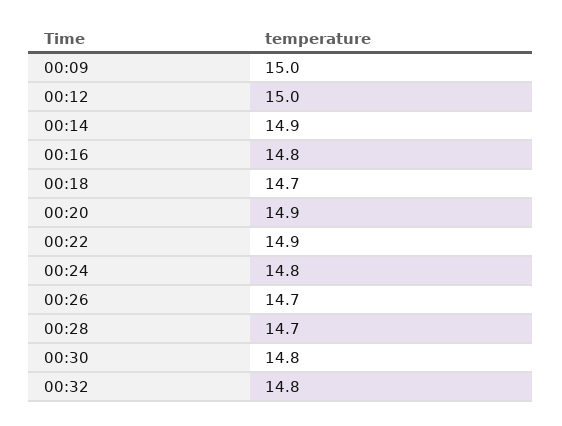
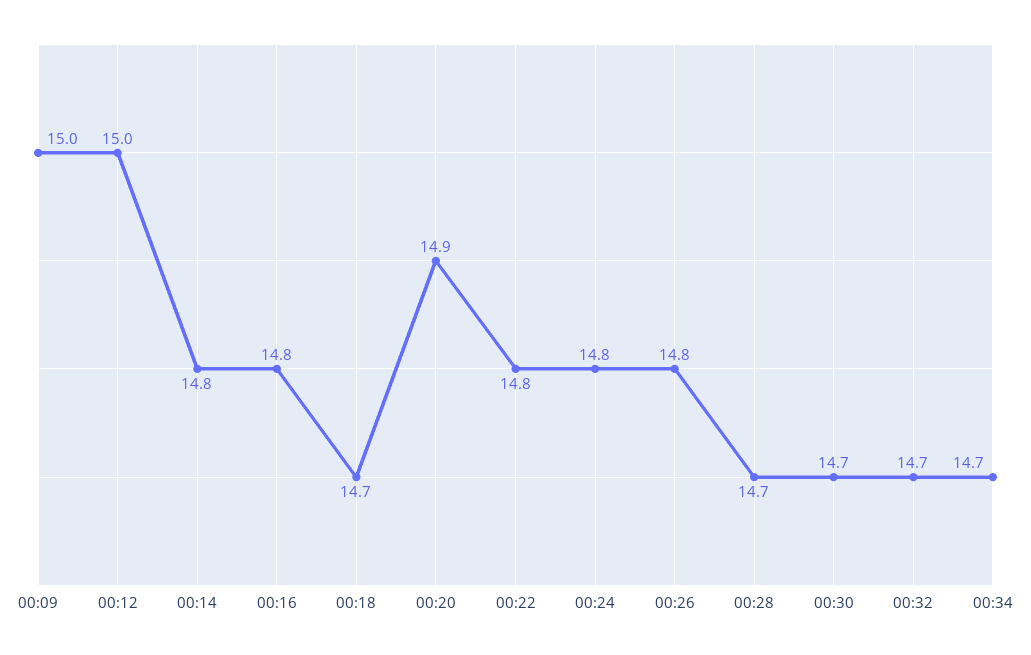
00:14: 14.9 -> 14.8
00:22: 14.9 -> 14.8
00:26: 14.7 -> 14.8
00:30: 14.8 -> 14.7
00:32: 14.8 -> 14.7
00:34: none -> 14.7

